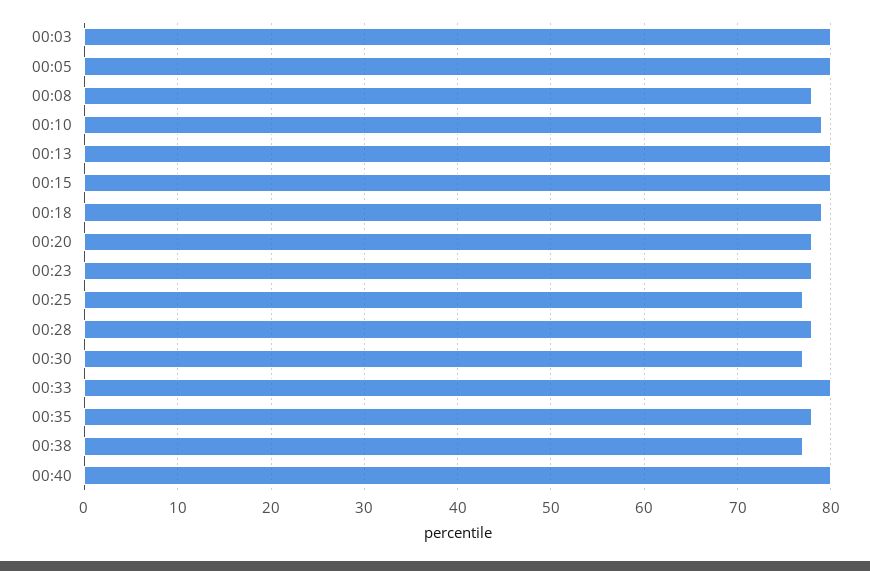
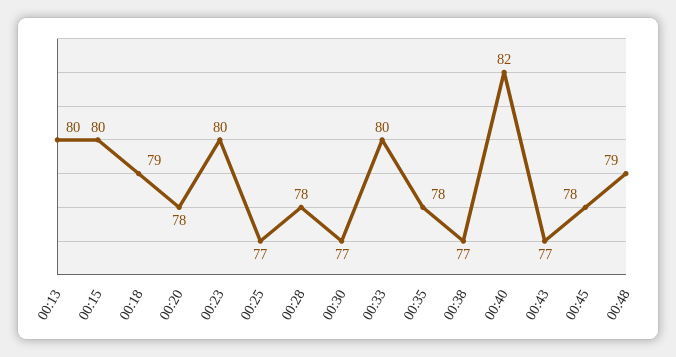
00:03: 80 -> none
00:05: 80 -> none
00:08: 78 -> none
00:10: 79 -> none
00:23: 78 -> 80
00:40: 80 -> 82
00:43: none -> 77
00:45: none -> 78
00:48: none -> 79

